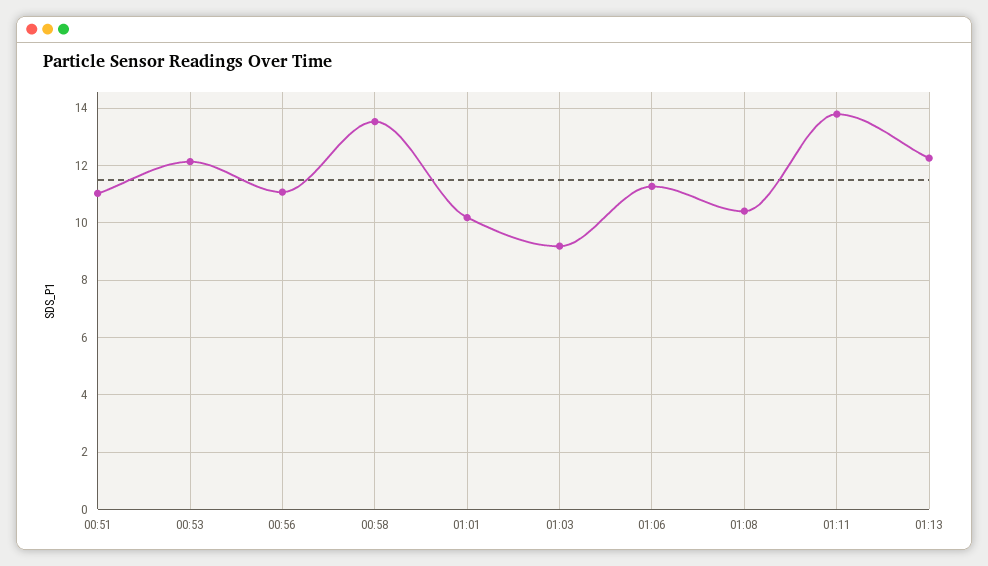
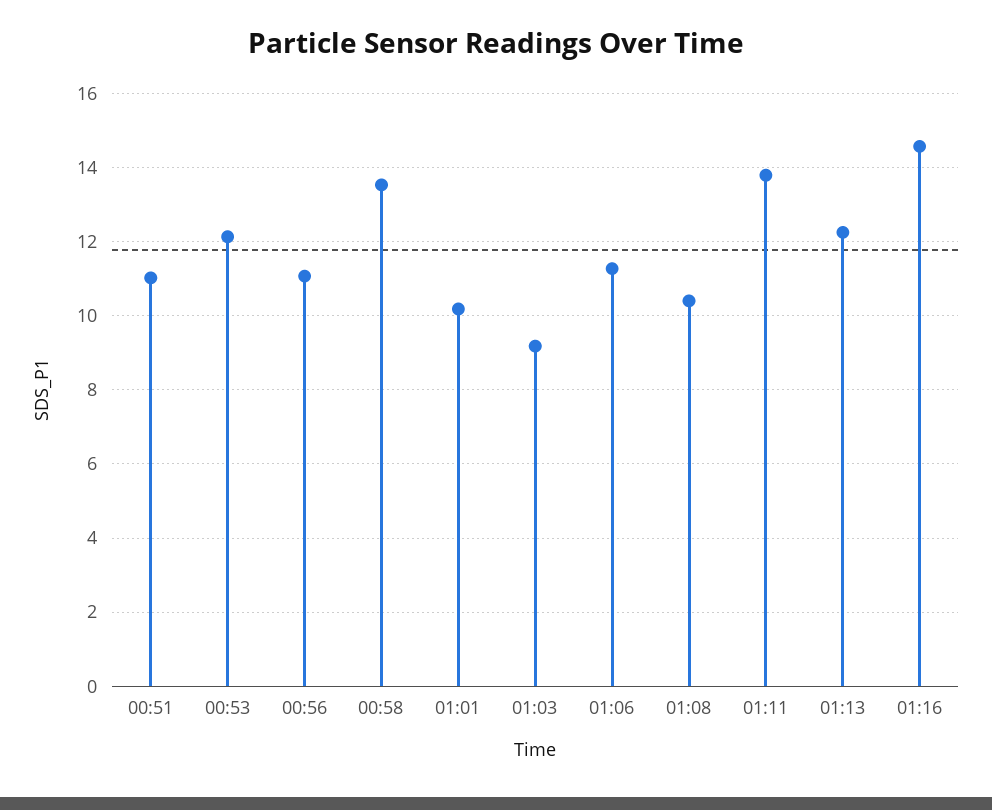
01:16: none -> 14.6

